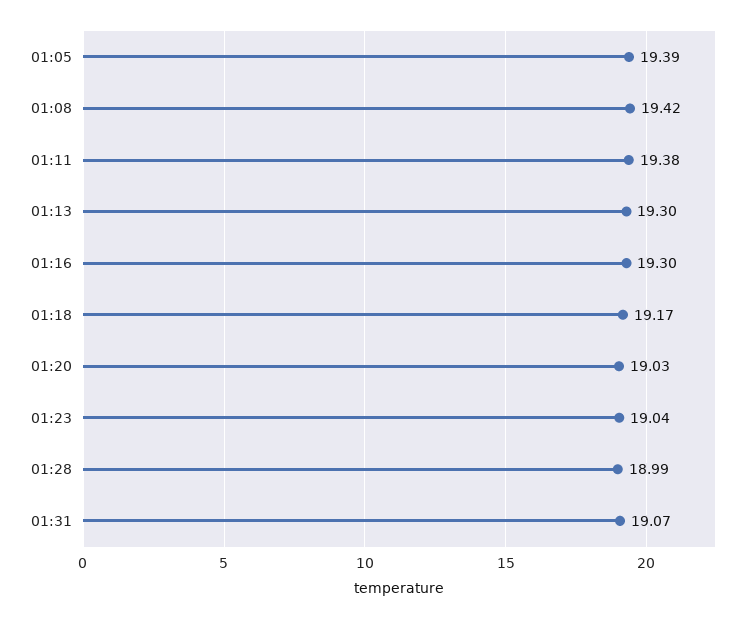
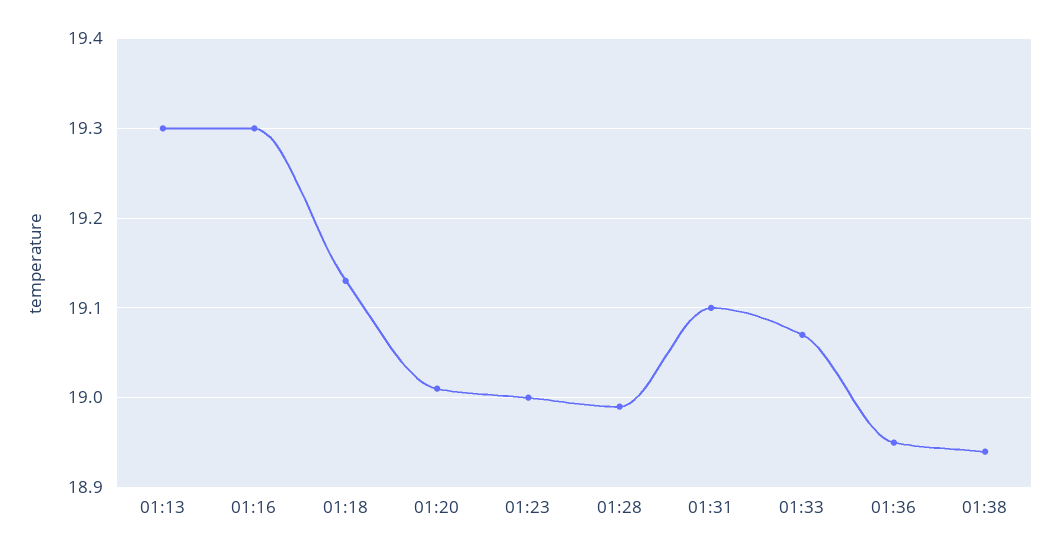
01:05: 19.39 -> none
01:08: 19.42 -> none
01:11: 19.38 -> none
01:18: 19.17 -> 19.13
01:20: 19.03 -> 19.01
01:23: 19.04 -> 19
01:31: 19.07 -> 19.1
01:33: none -> 19.07
01:36: none -> 18.95
01:38: none -> 18.94

